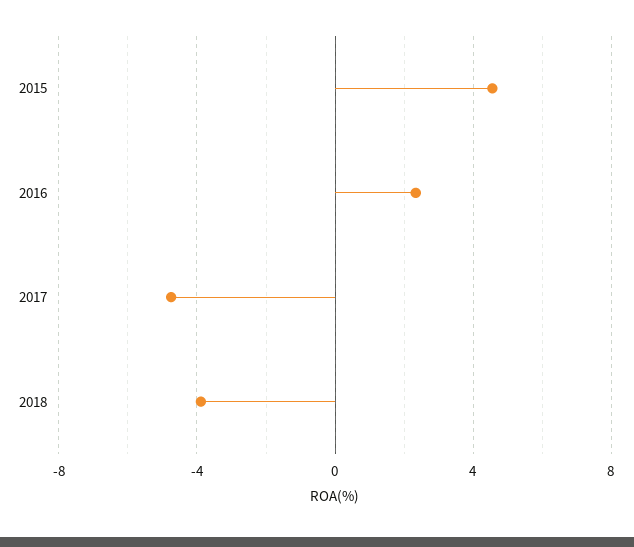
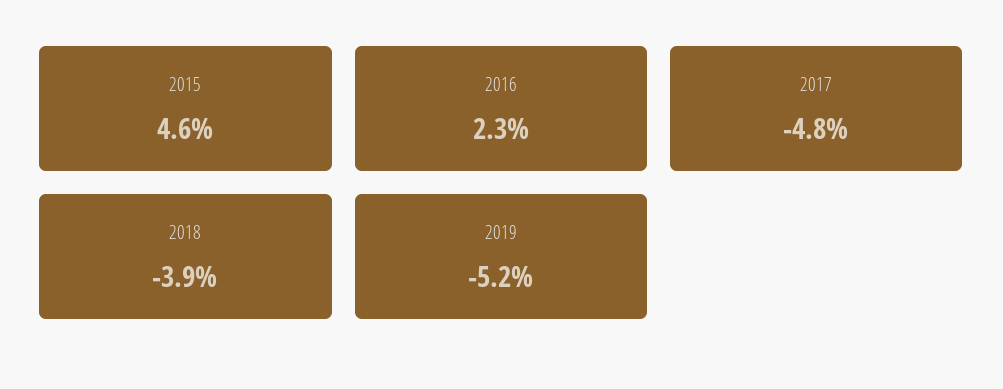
2019: none -> -5.2

